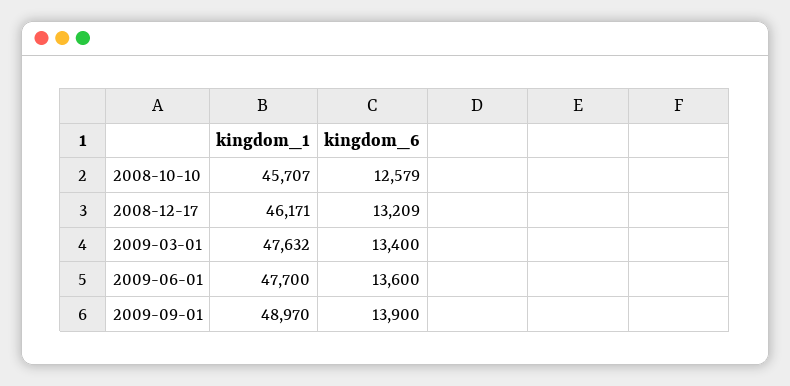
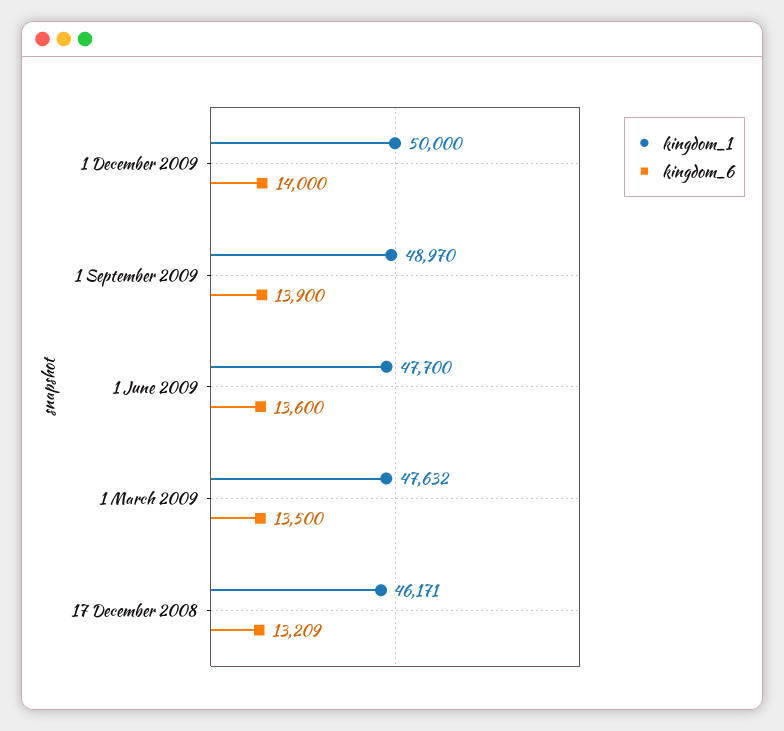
kingdom_1, 2008-10-10: 45707 -> none
kingdom_6, 2008-10-10: 12579 -> none
kingdom_6, 2009-03-01: 13400 -> 13500
kingdom_1, 1 December 2009: none -> 50000
kingdom_6, 1 December 2009: none -> 14000

